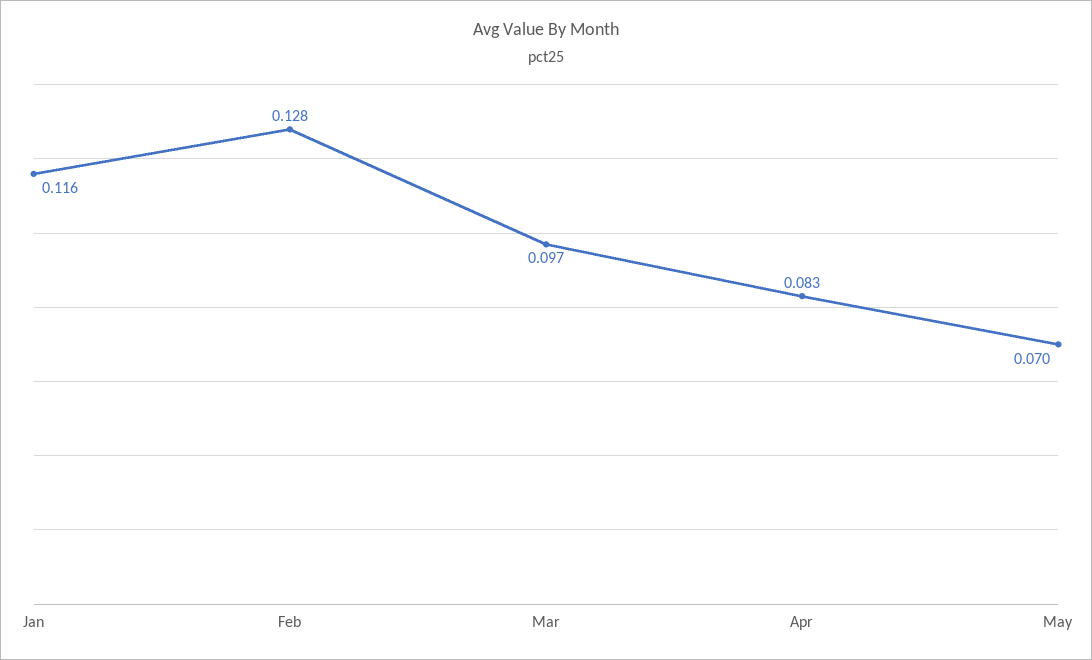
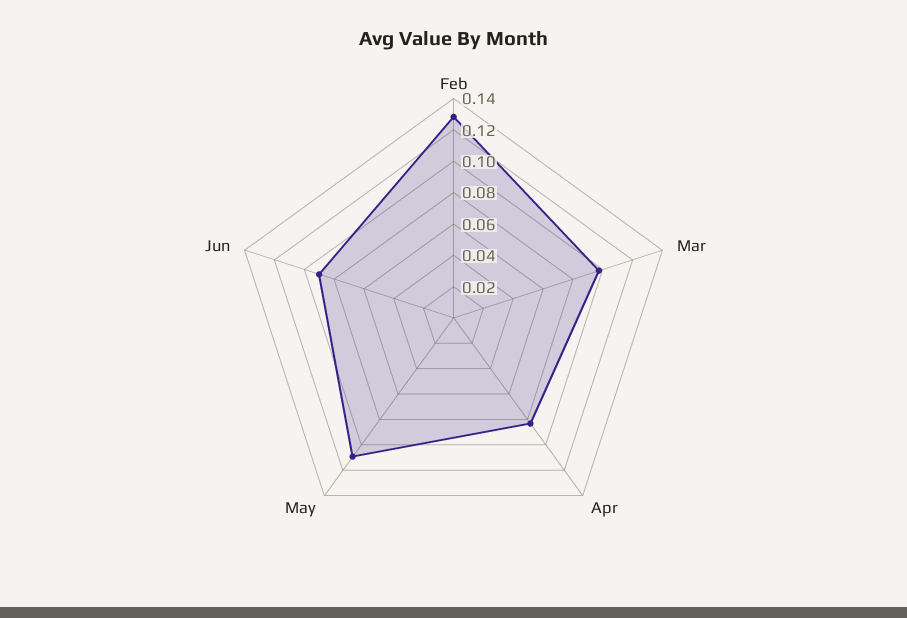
Jan: 0.116 -> none
May: 0.07 -> 0.11
Jun: none -> 0.09

